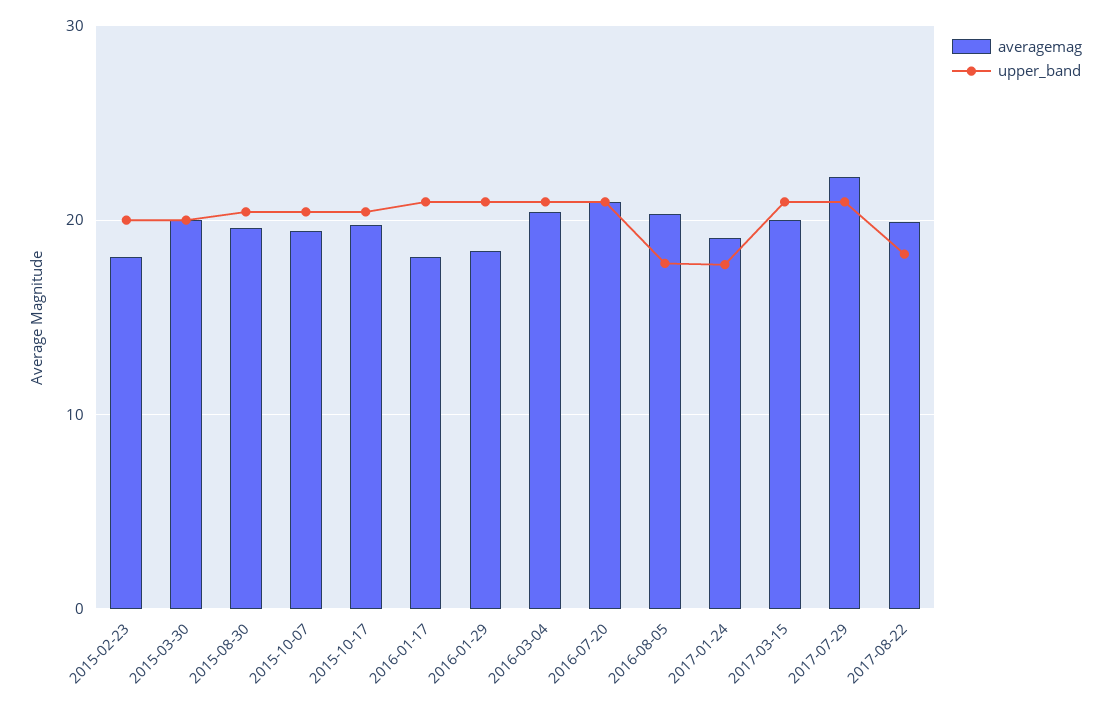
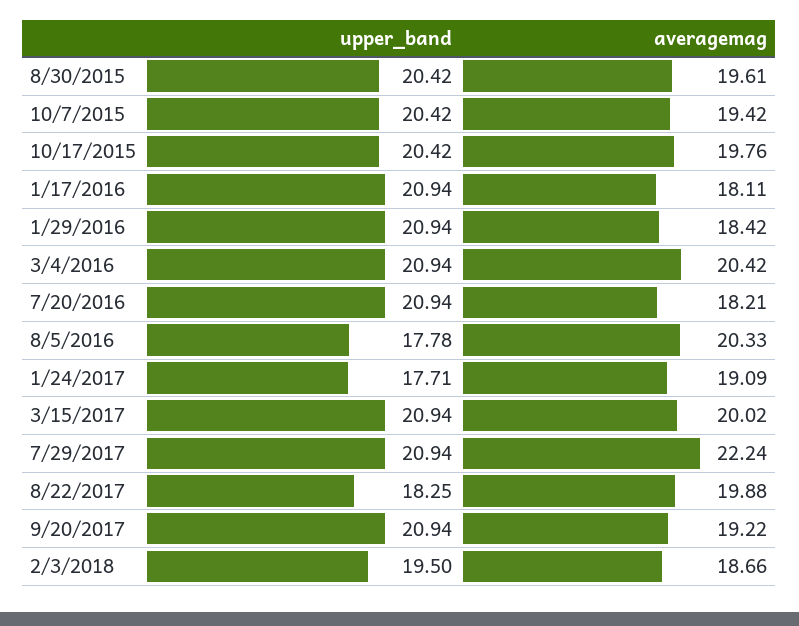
averagemag, 2015-02-23: 18 -> none
upper_band, 2015-02-23: 20 -> none
averagemag, 2015-03-30: 20 -> none
upper_band, 2015-03-30: 20 -> none
averagemag, 2016-07-20: 21 -> 18.21
upper_band, 9/20/2017: none -> 20.94
averagemag, 9/20/2017: none -> 19.22
upper_band, 2/3/2018: none -> 19.5
averagemag, 2/3/2018: none -> 18.66

